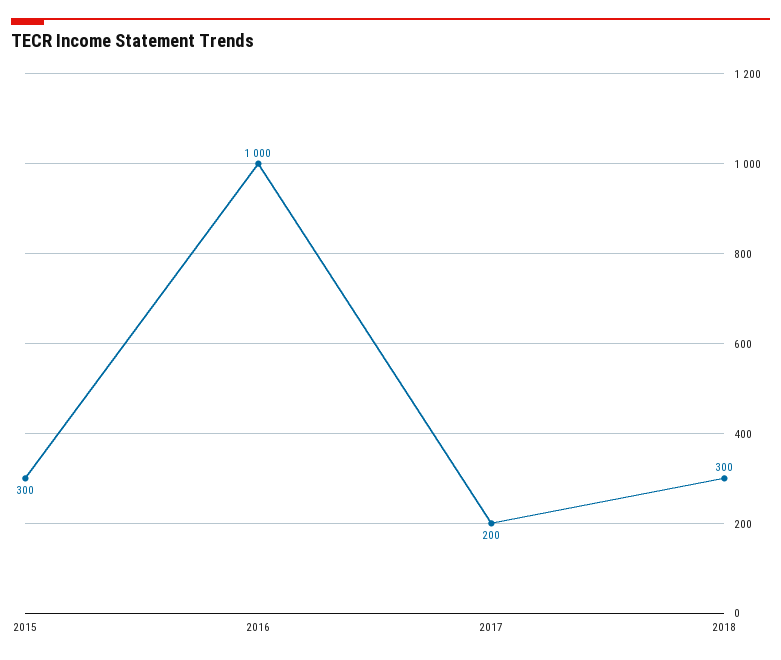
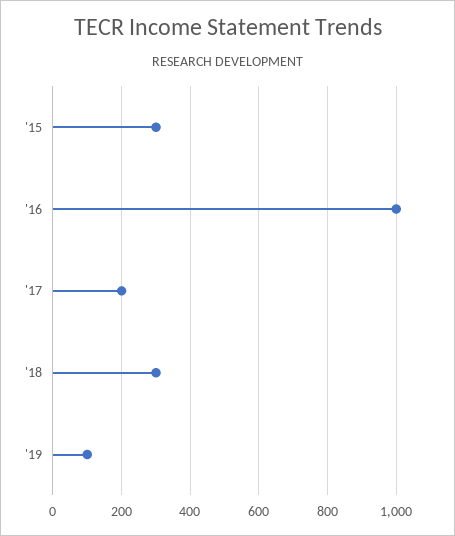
'19: none -> 100

